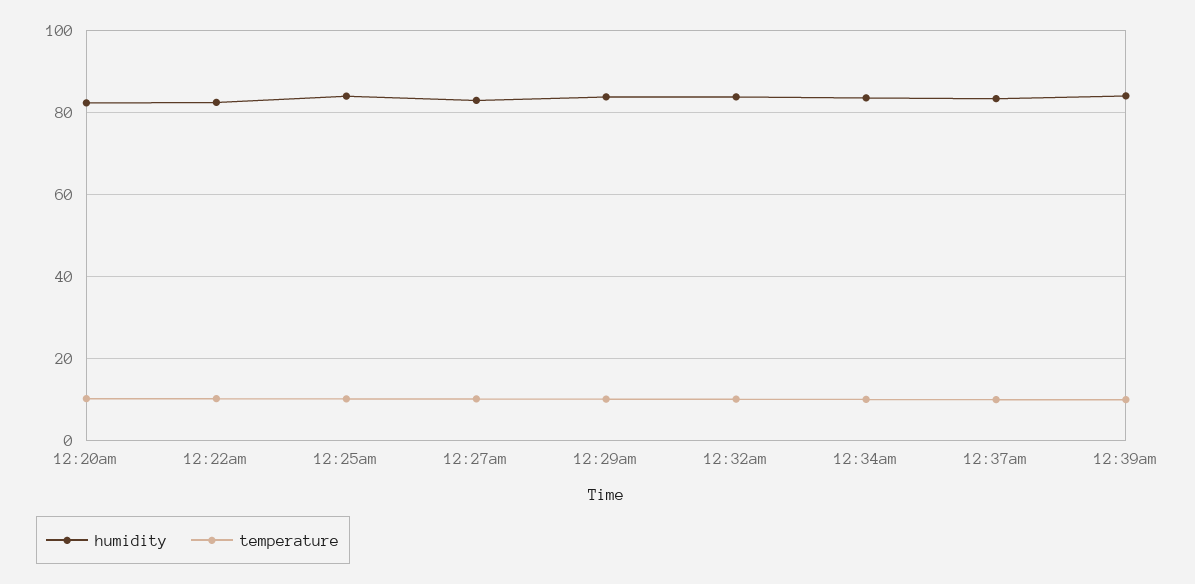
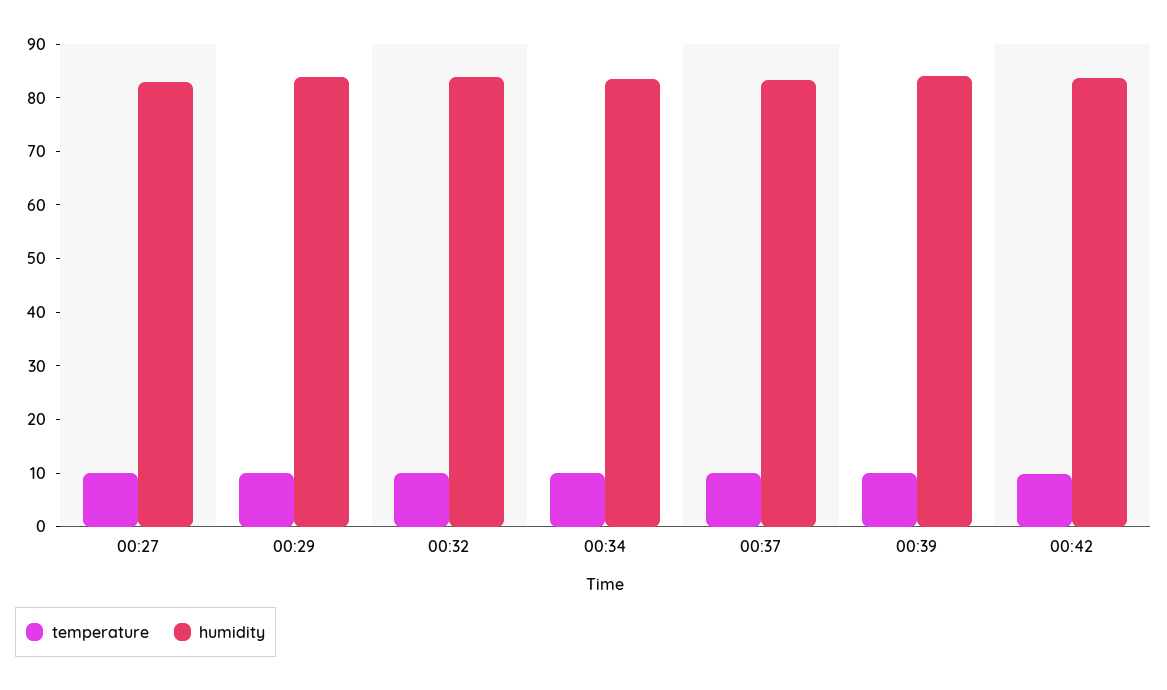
humidity, 12:20am: 82 -> none
temperature, 12:20am: 10 -> none
humidity, 12:22am: 82 -> none
temperature, 12:22am: 10 -> none
humidity, 12:25am: 84 -> none
temperature, 12:25am: 10 -> none
temperature, 00:42: none -> 10
humidity, 00:42: none -> 84

